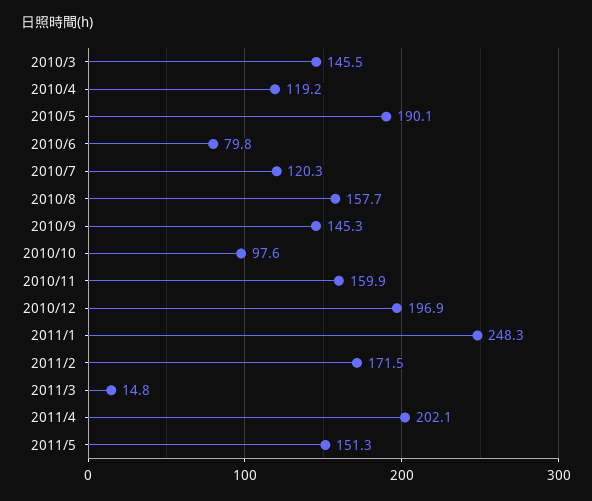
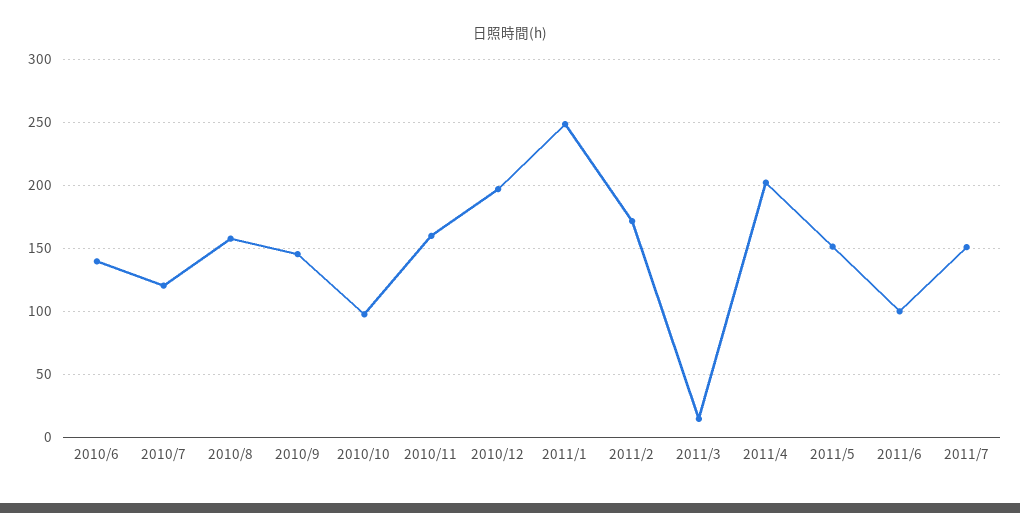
2010/3: 145.5 -> none
2010/4: 119.2 -> none
2010/5: 190.1 -> none
2010/6: 79.8 -> 140
2011/6: none -> 100
2011/7: none -> 150

